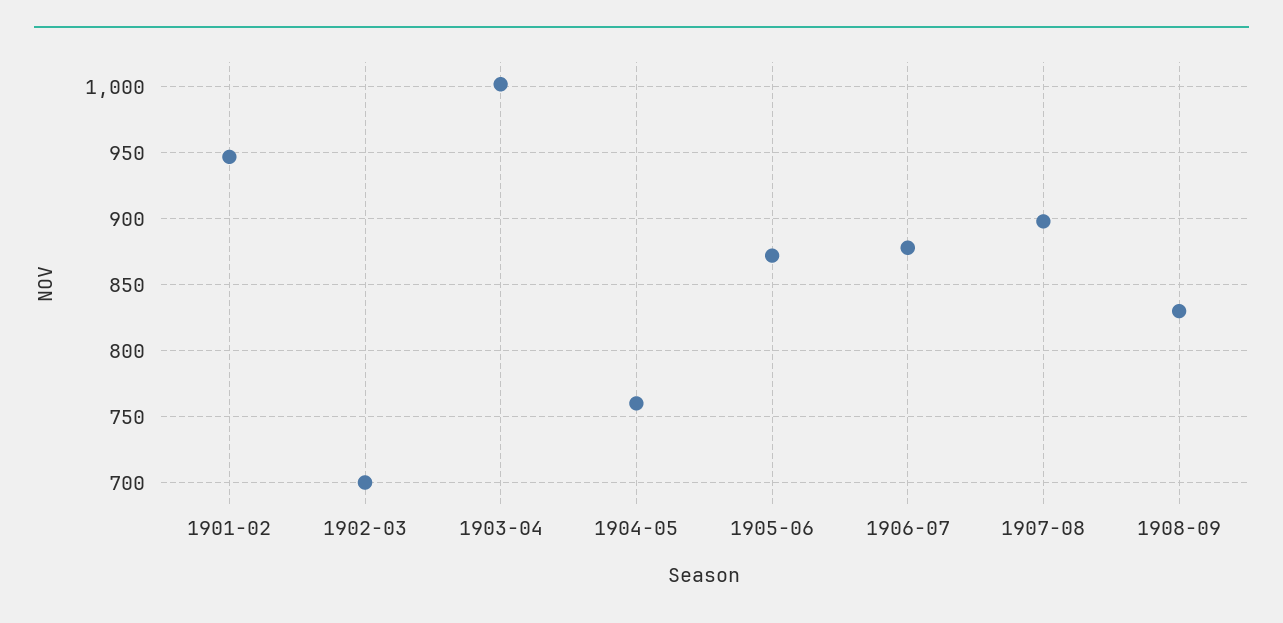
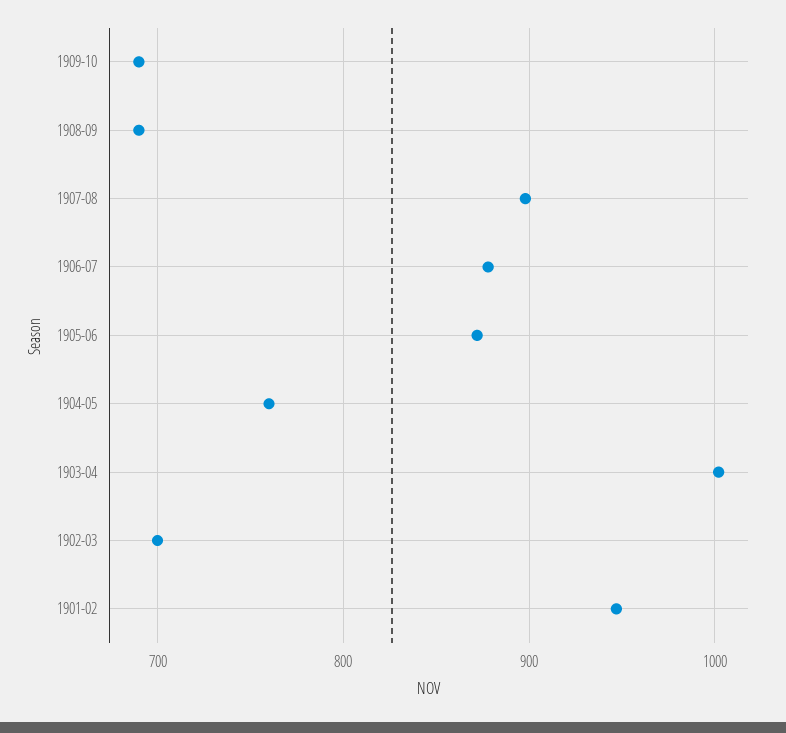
1908-09: 830 -> 690
1909-10: none -> 690

